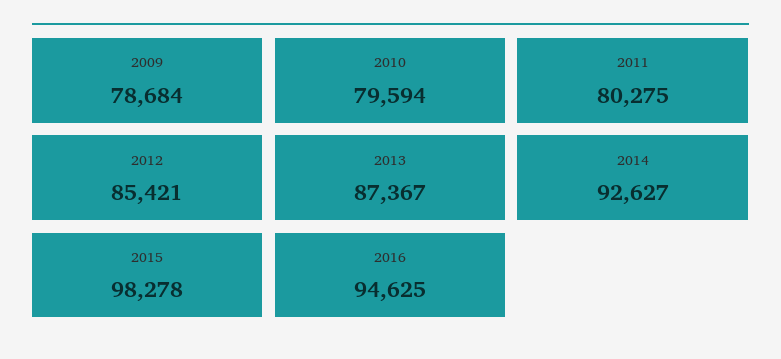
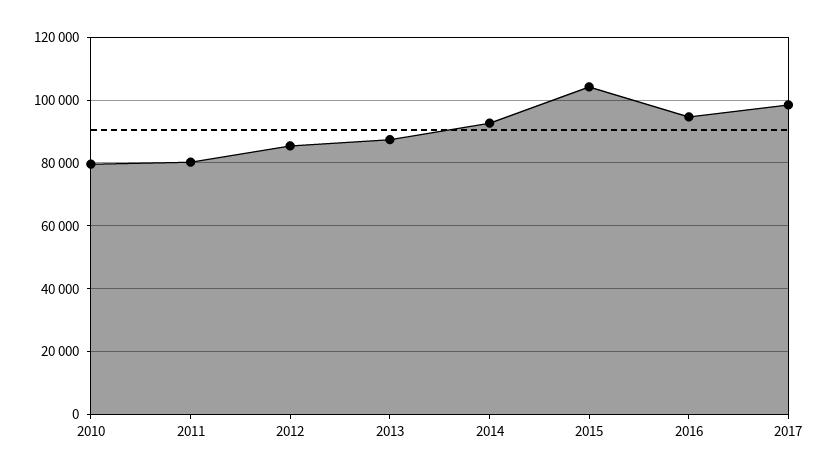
2009: 78684 -> none
2015: 98278 -> 104000
2017: none -> 98000

